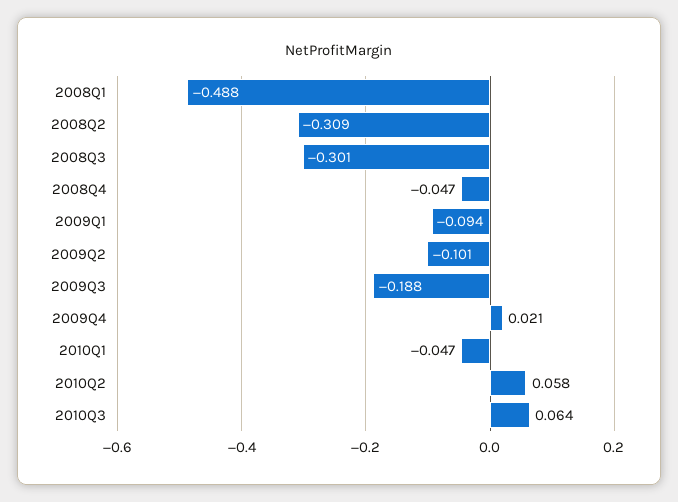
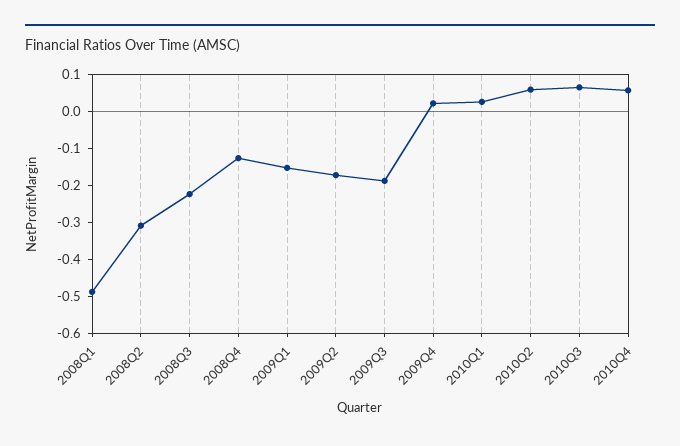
2008Q3: -0.301 -> -0.225
2008Q4: -0.047 -> -0.125
2009Q1: -0.094 -> -0.15
2009Q2: -0.101 -> -0.175
2010Q1: -0.047 -> 0.025
2010Q4: none -> 0.05

